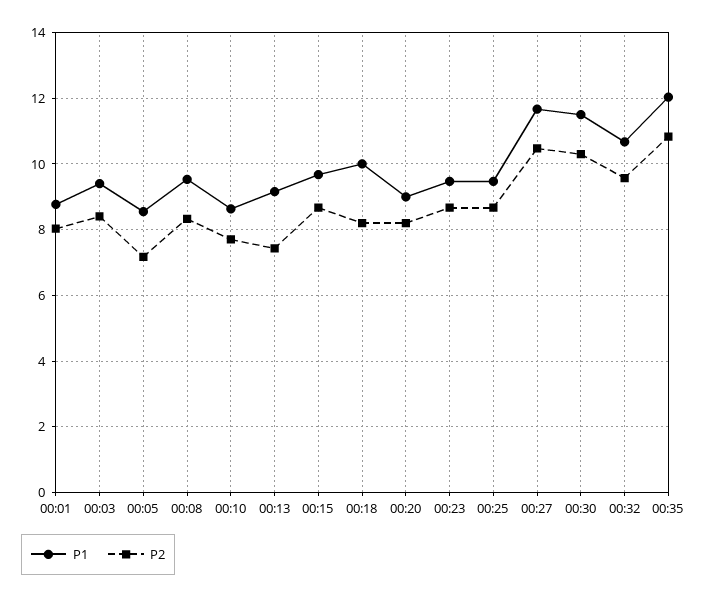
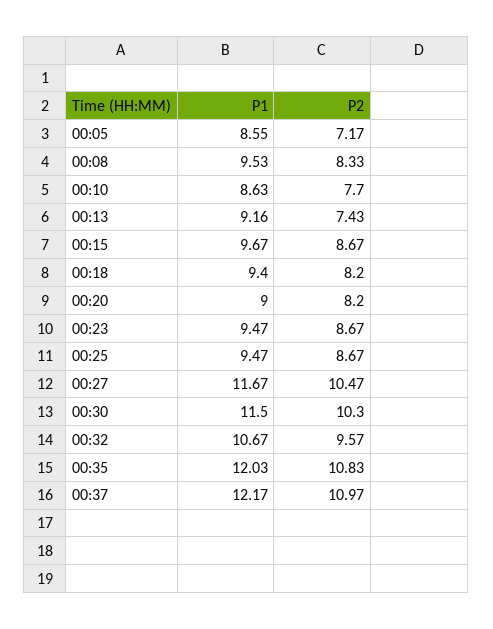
P1, 00:01: 8.8 -> none
P2, 00:01: 8 -> none
P1, 00:03: 9.4 -> none
P2, 00:03: 8.4 -> none
P1, 00:18: 10 -> 9.4
P1, 00:37: none -> 12.17
P2, 00:37: none -> 10.97

